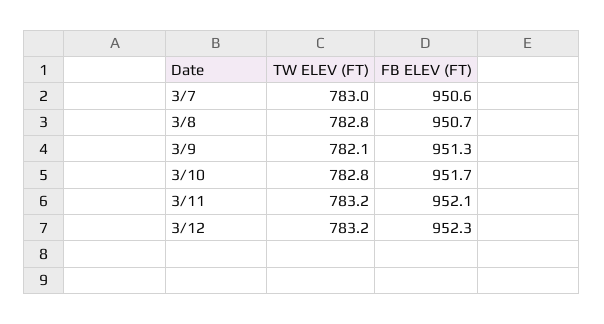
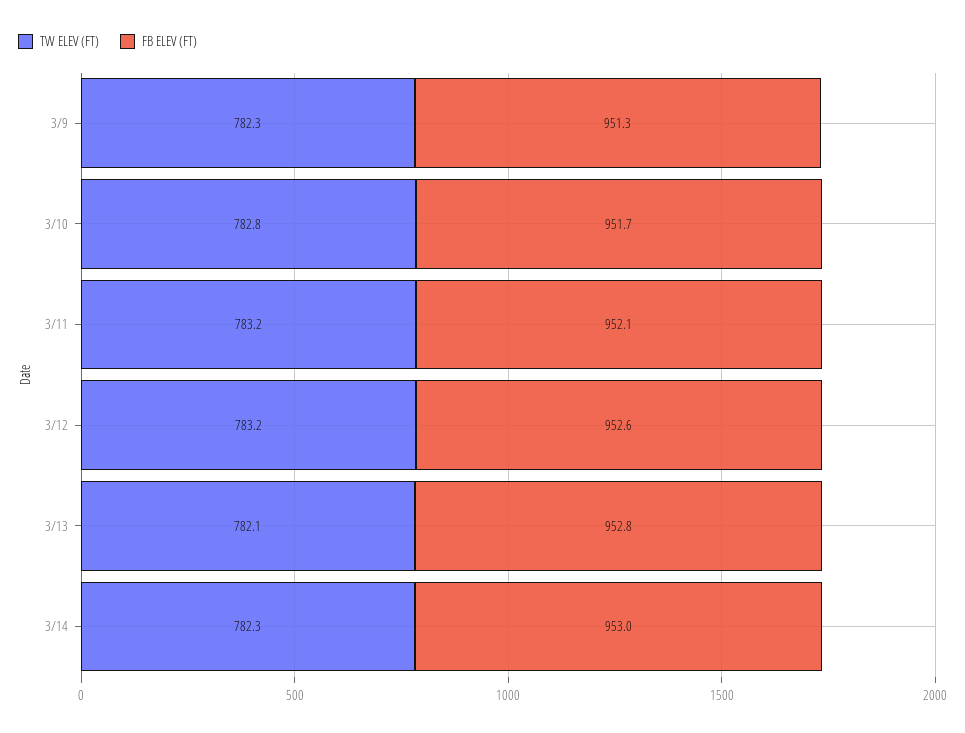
TW ELEV (FT), 3/7: 783 -> none
FB ELEV (FT), 3/7: 950.6 -> none
TW ELEV (FT), 3/8: 782.8 -> none
FB ELEV (FT), 3/8: 950.7 -> none
TW ELEV (FT), 3/9: 782.1 -> 782.3
FB ELEV (FT), 3/12: 952.3 -> 952.6
TW ELEV (FT), 3/13: none -> 782.1
FB ELEV (FT), 3/13: none -> 952.8
TW ELEV (FT), 3/14: none -> 782.3
FB ELEV (FT), 3/14: none -> 953

